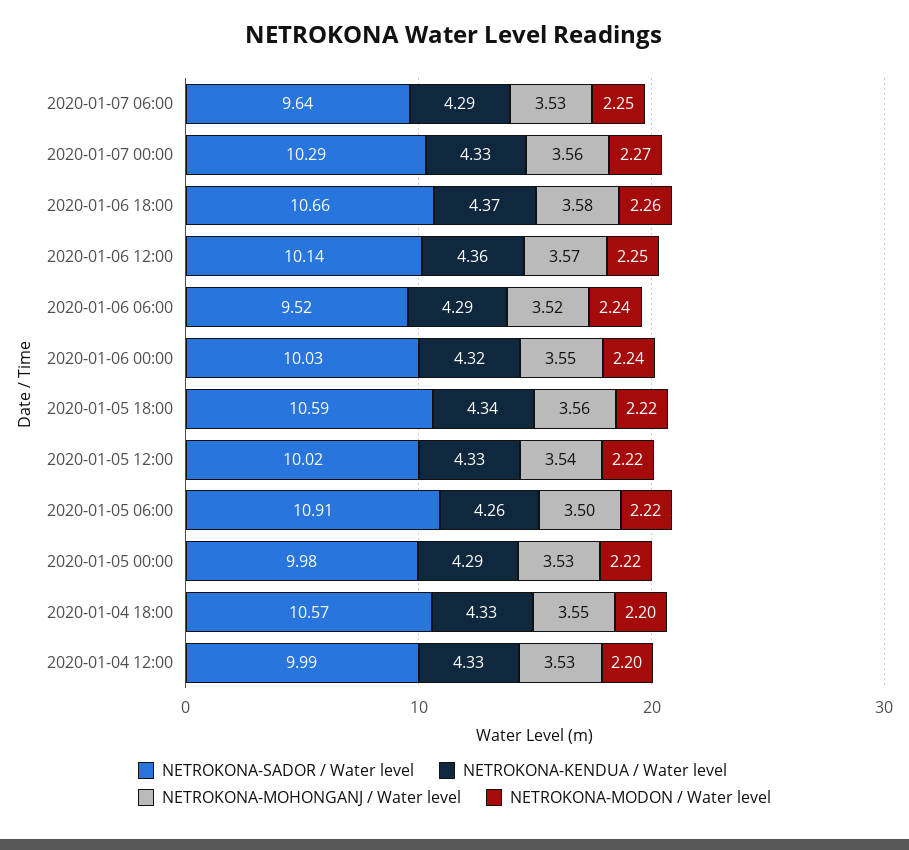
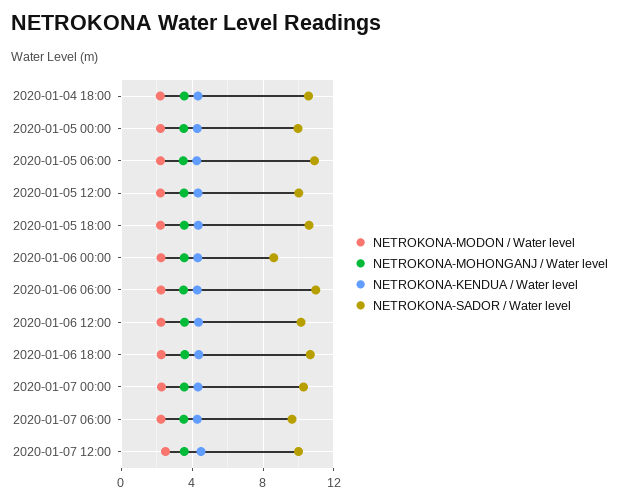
NETROKONA-SADOR / Water level, 2020-01-06 06:00: 9.52 -> 11
NETROKONA-SADOR / Water level, 2020-01-06 00:00: 10.03 -> 8.5
NETROKONA-SADOR / Water level, 2020-01-04 12:00: 9.99 -> none
NETROKONA-KENDUA / Water level, 2020-01-04 12:00: 4.33 -> none
NETROKONA-MOHONGANJ / Water level, 2020-01-04 12:00: 3.53 -> none
NETROKONA-MODON / Water level, 2020-01-04 12:00: 2.2 -> none
NETROKONA-MODON / Water level, 2020-01-07 12:00: none -> 2.5
NETROKONA-MOHONGANJ / Water level, 2020-01-07 12:00: none -> 3.5
NETROKONA-KENDUA / Water level, 2020-01-07 12:00: none -> 4.5
NETROKONA-SADOR / Water level, 2020-01-07 12:00: none -> 10

